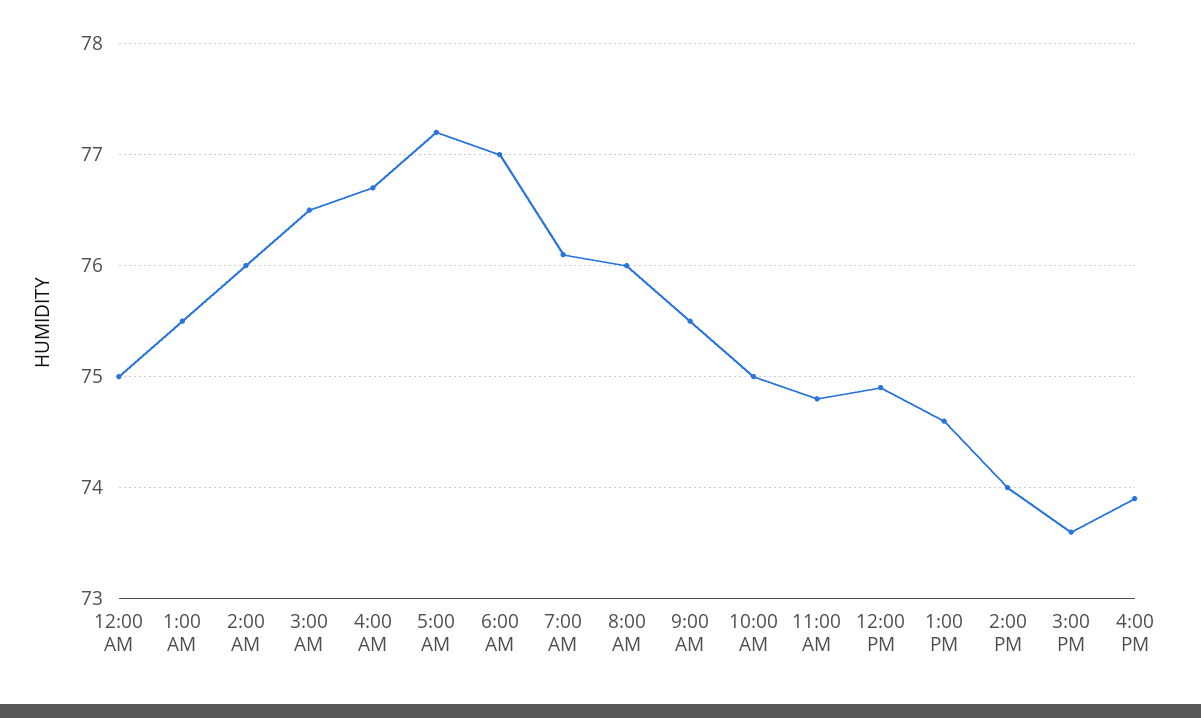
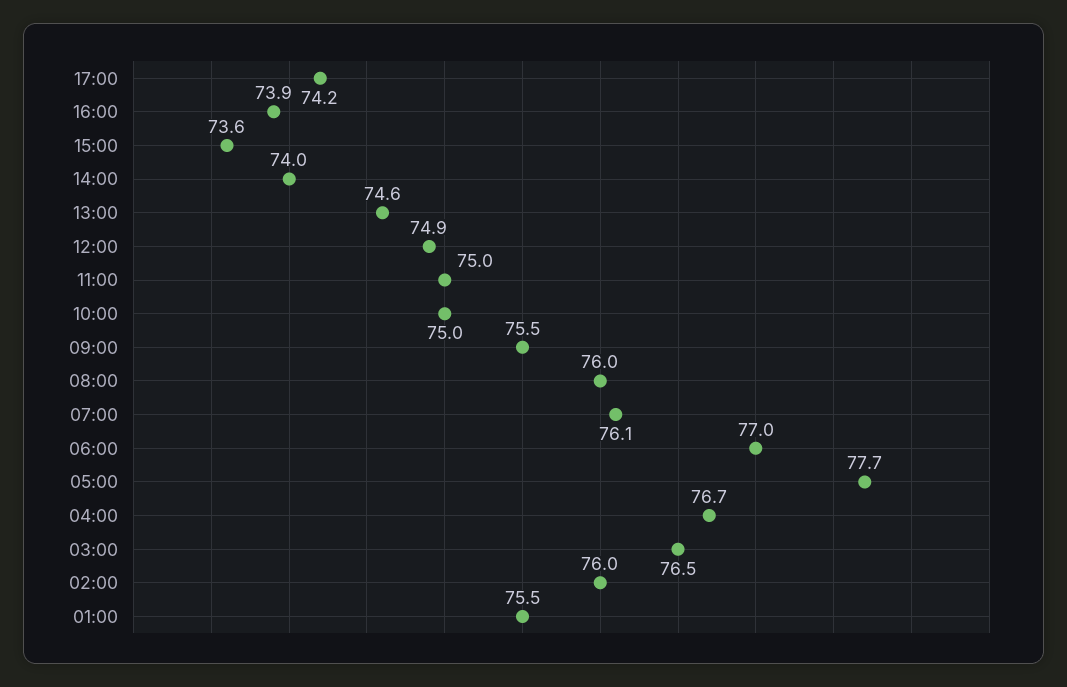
12:00 AM: 75 -> none
5:00 AM: 77.2 -> 77.7
11:00 AM: 74.8 -> 75
17:00: none -> 74.2

